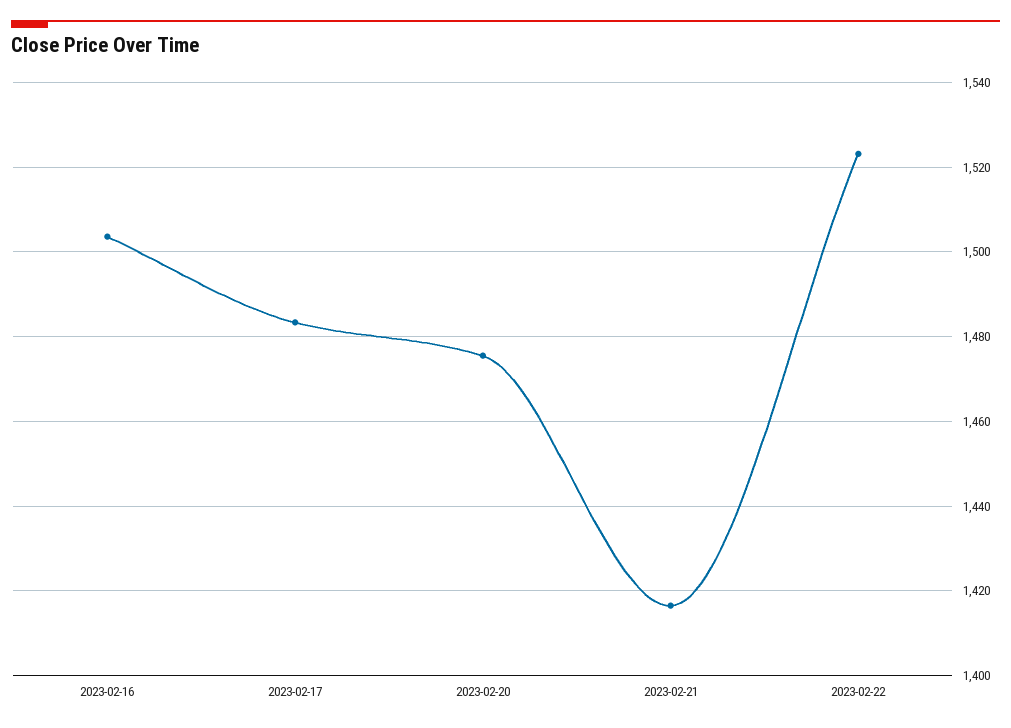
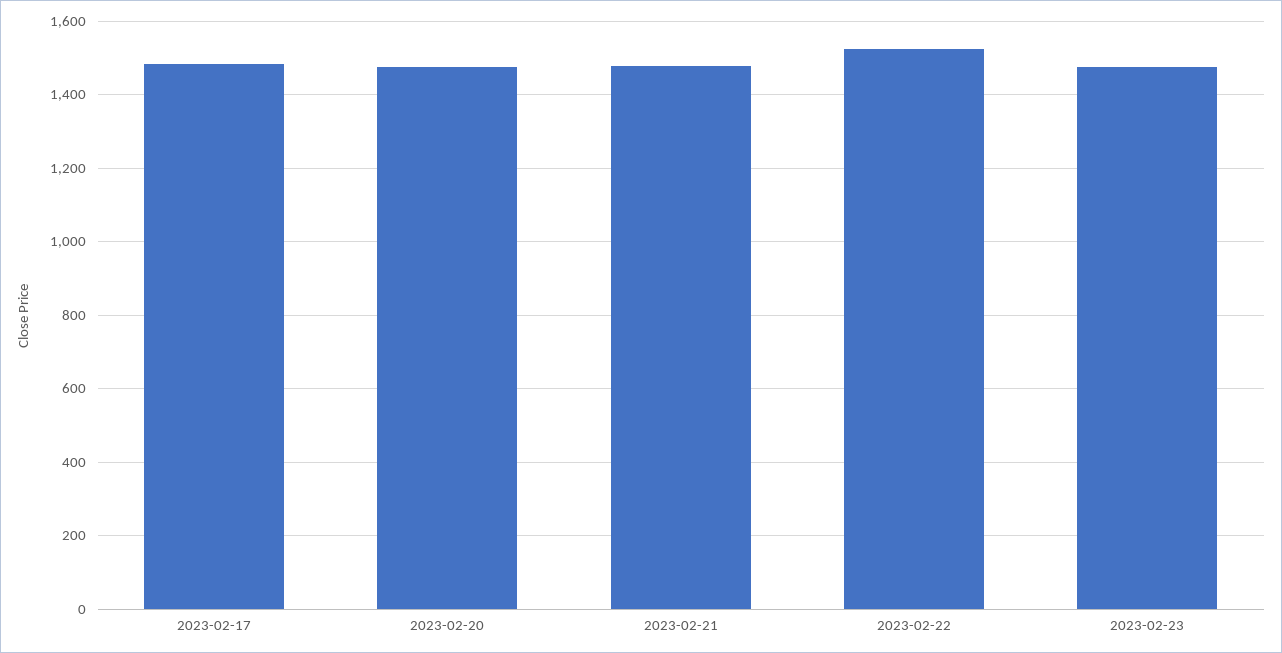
2023-02-16: 1504 -> none
2023-02-21: 1416 -> 1480
2023-02-23: none -> 1480

